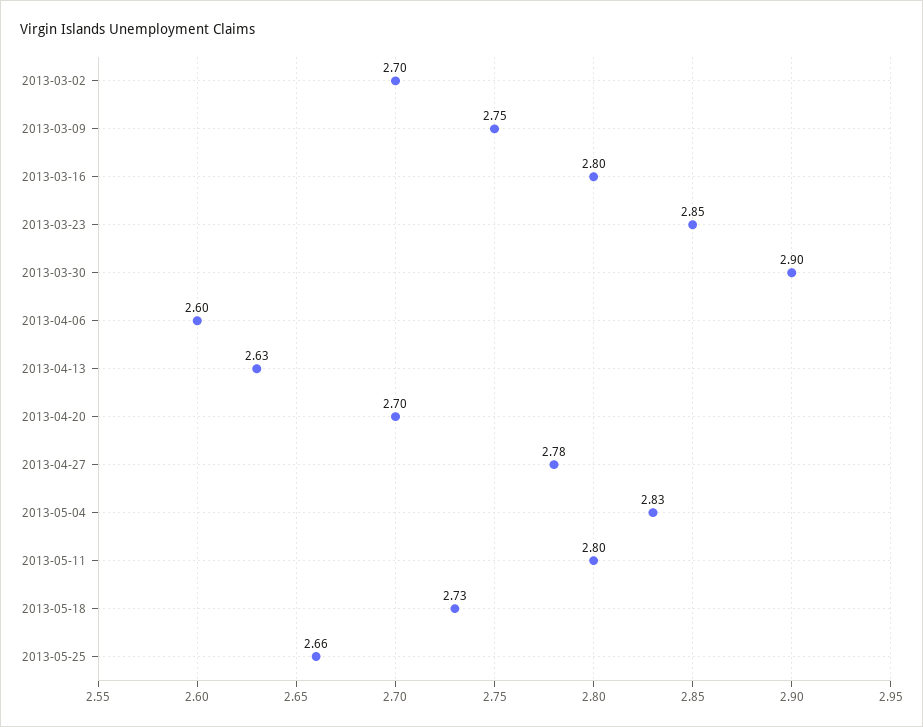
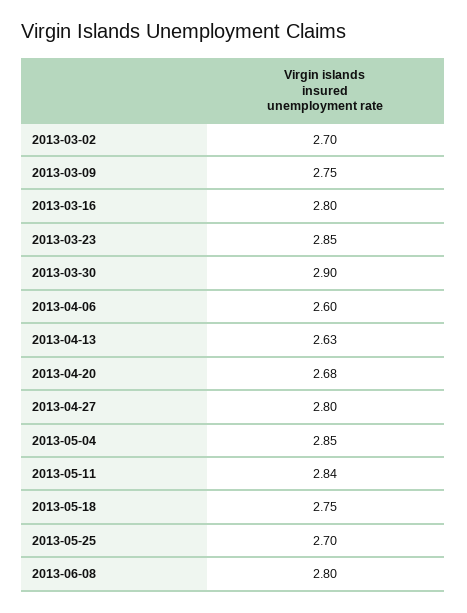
2013-04-20: 2.7 -> 2.68
2013-04-27: 2.78 -> 2.8
2013-05-04: 2.83 -> 2.85
2013-05-11: 2.8 -> 2.84
2013-05-18: 2.73 -> 2.75
2013-05-25: 2.66 -> 2.7
2013-06-08: none -> 2.8

